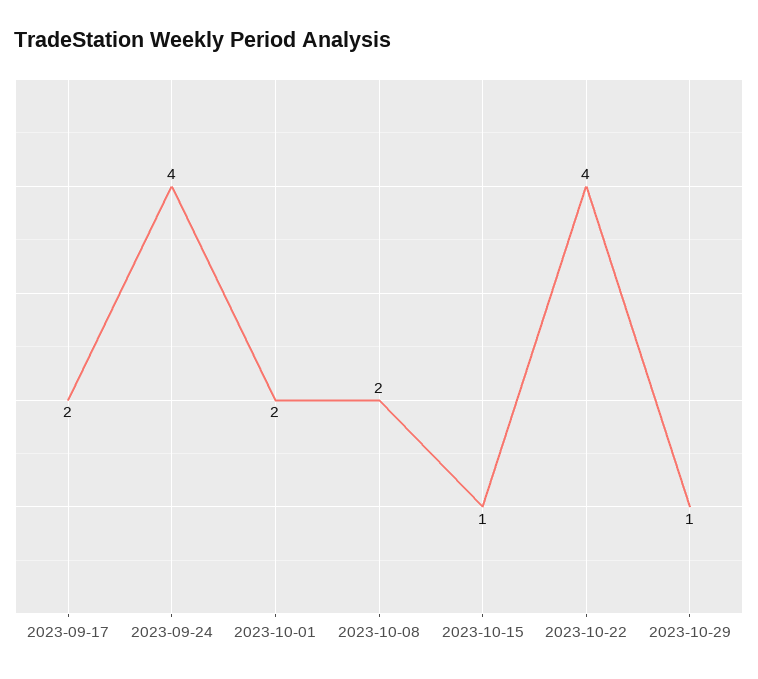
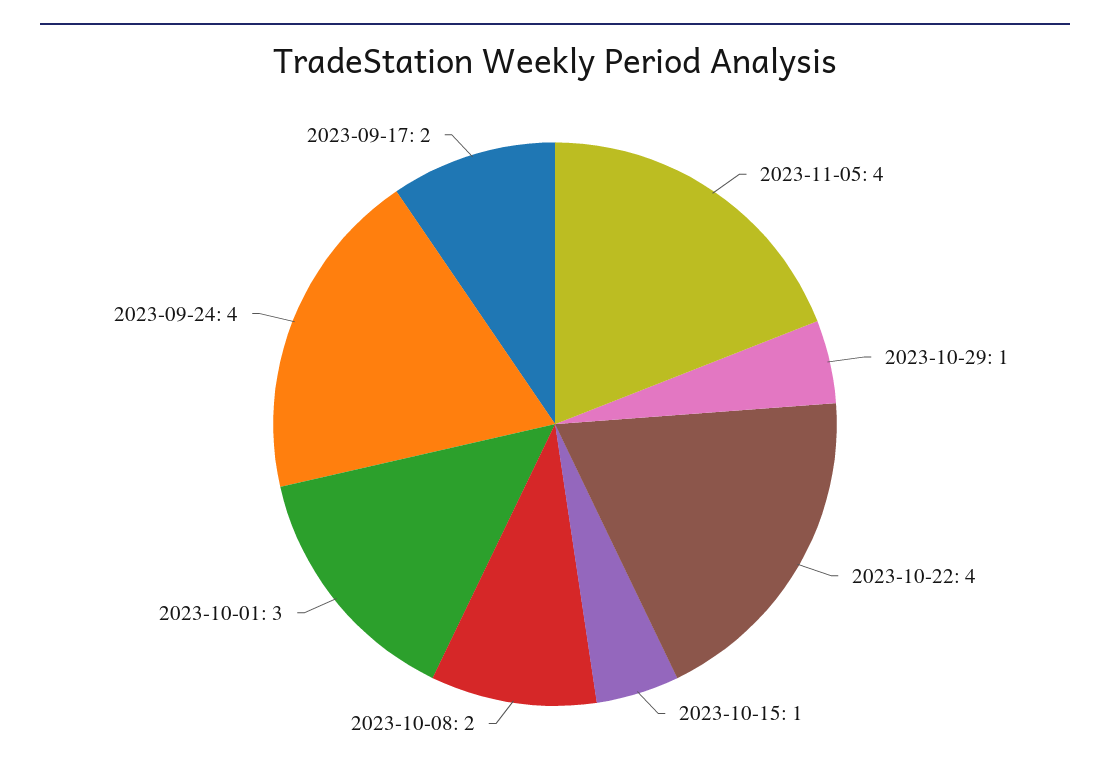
2023-10-01: 2 -> 3
2023-11-05: none -> 4

